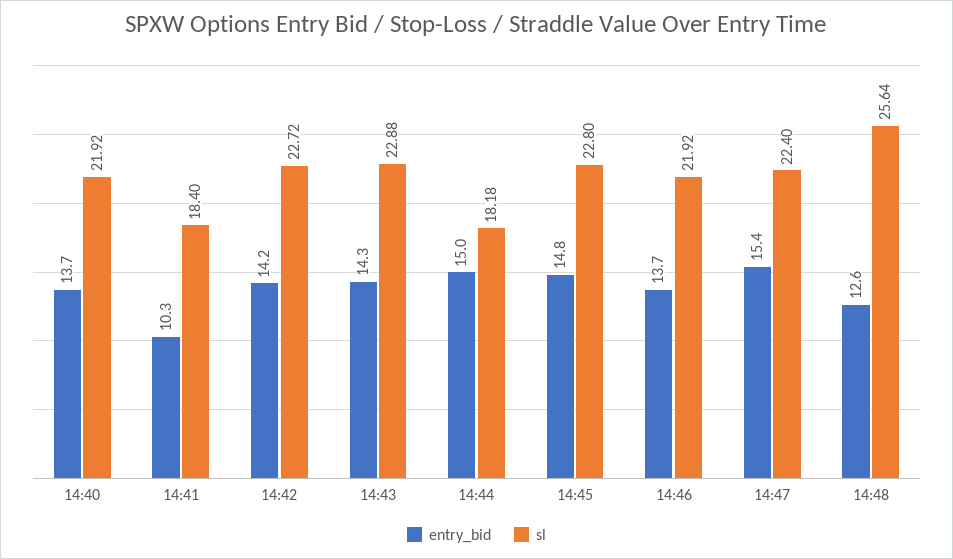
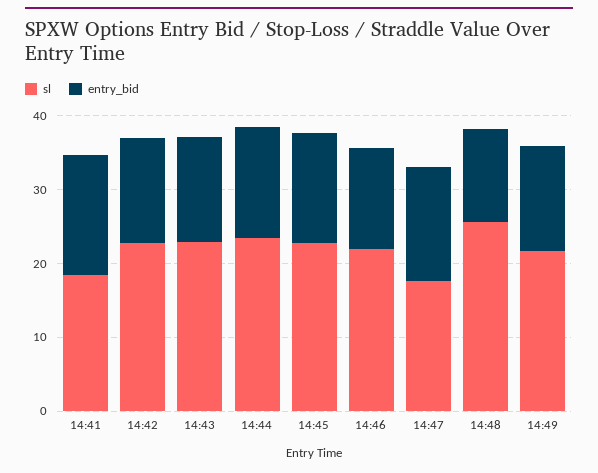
entry_bid, 14:40: 13.7 -> none
sl, 14:40: 21.92 -> none
entry_bid, 14:41: 10.3 -> 16
sl, 14:44: 18.18 -> 24
sl, 14:47: 22.4 -> 18
sl, 14:49: none -> 22
entry_bid, 14:49: none -> 14

